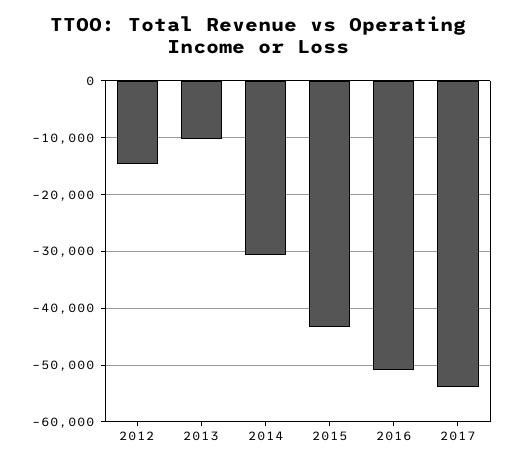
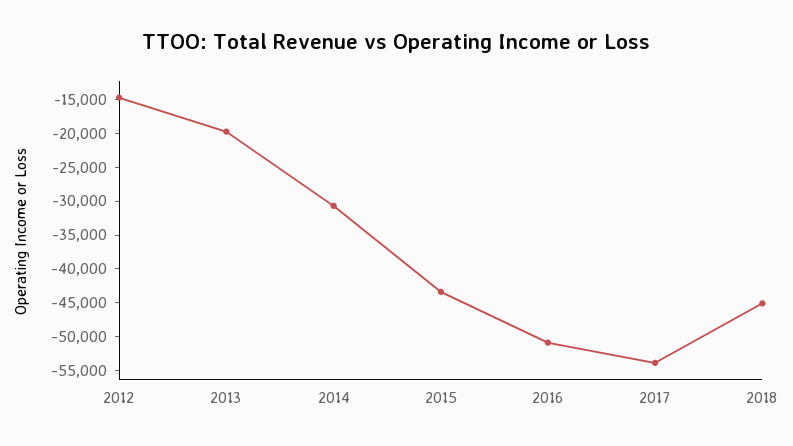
2013: -10000 -> -20000
2018: none -> -45000

